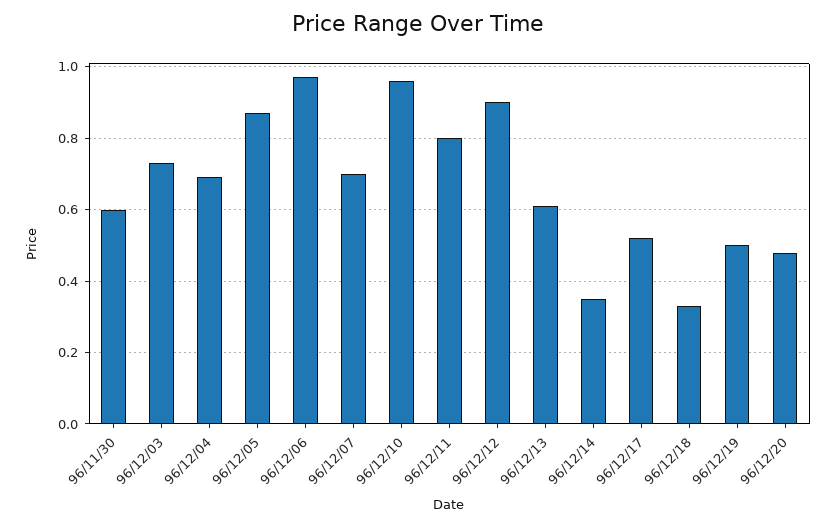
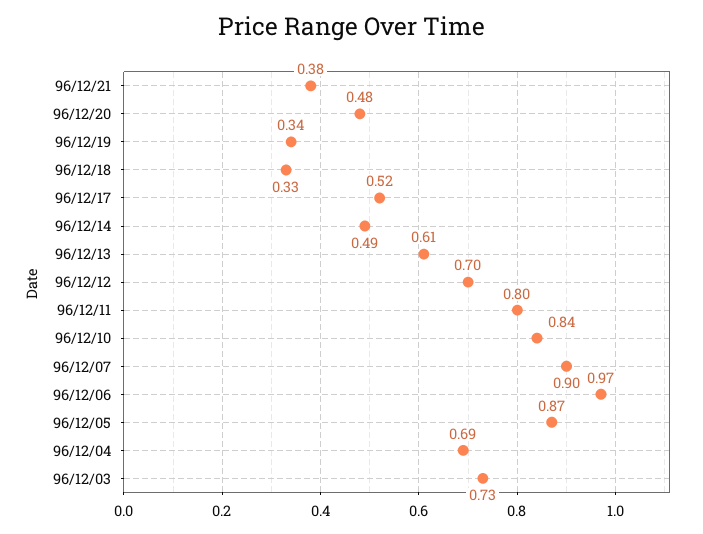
96/11/30: 0.6 -> none
96/12/07: 0.7 -> 0.9
96/12/10: 0.95 -> 0.84
96/12/12: 0.9 -> 0.7
96/12/14: 0.35 -> 0.49
96/12/19: 0.5 -> 0.34
96/12/21: none -> 0.38

